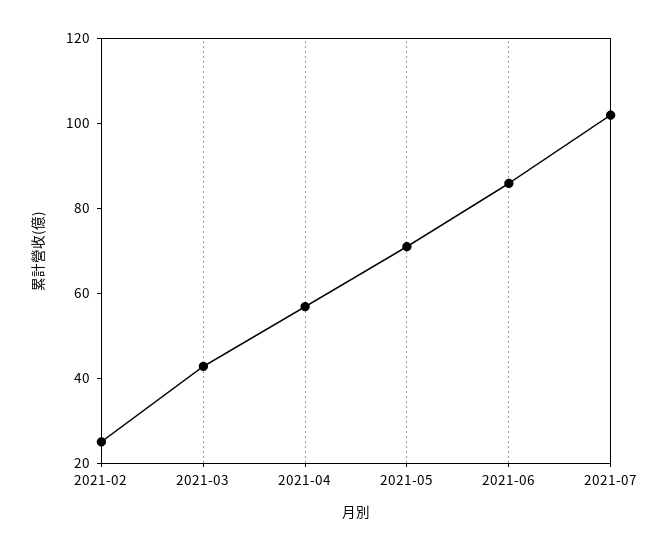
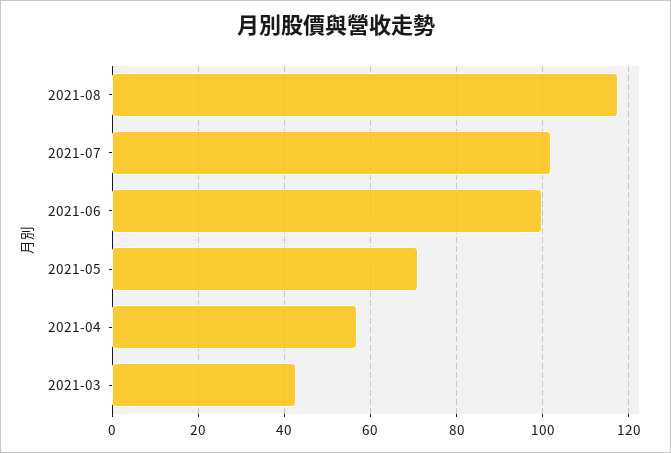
2021-02: 25 -> none
2021-06: 85 -> 100
2021-08: none -> 118

